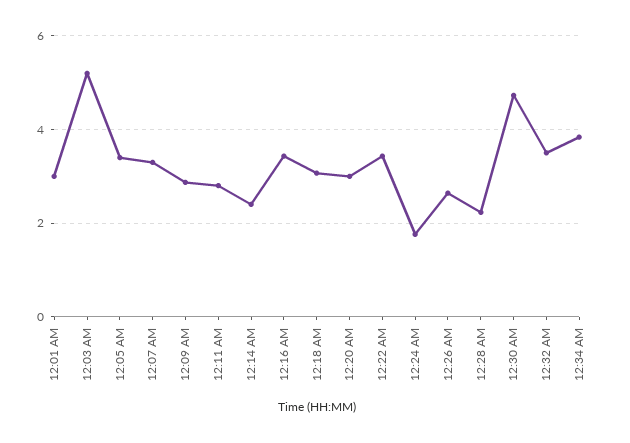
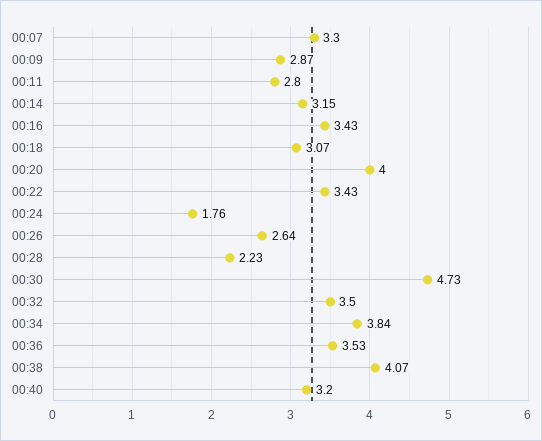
12:01 AM: 3 -> none
12:03 AM: 5.2 -> none
12:05 AM: 3.4 -> none
12:14 AM: 2.4 -> 3.15
12:20 AM: 3 -> 4
00:36: none -> 3.53
00:38: none -> 4.07
00:40: none -> 3.2

